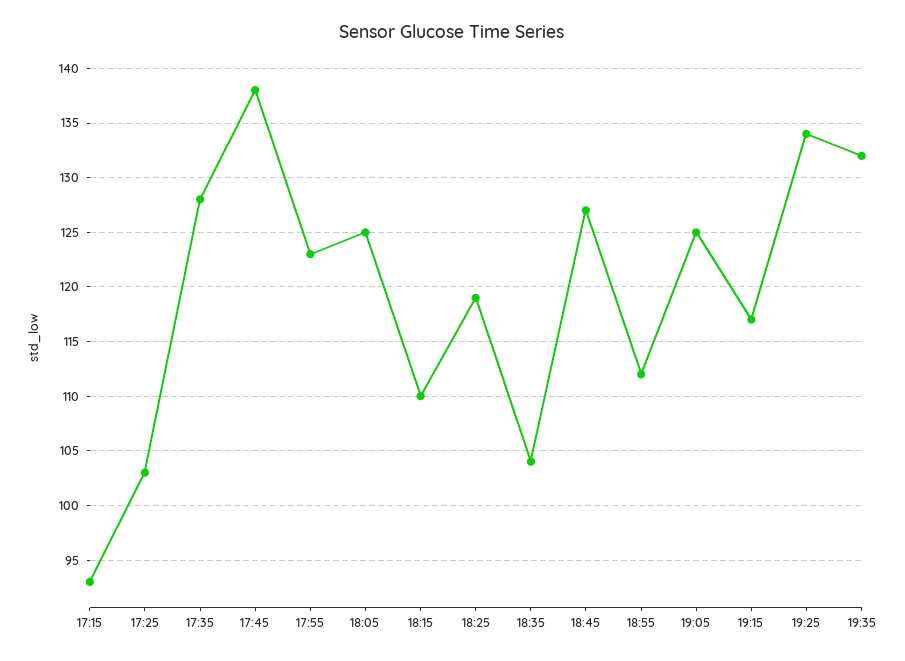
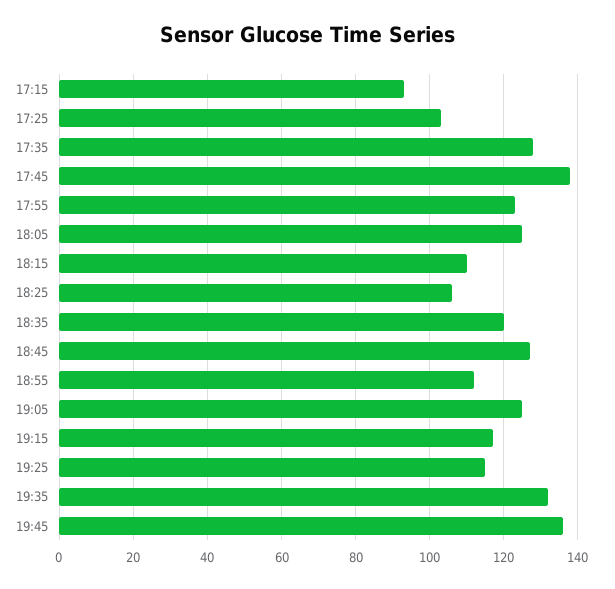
18:25: 119 -> 105
18:35: 104 -> 120
19:25: 134 -> 115
19:45: none -> 135

